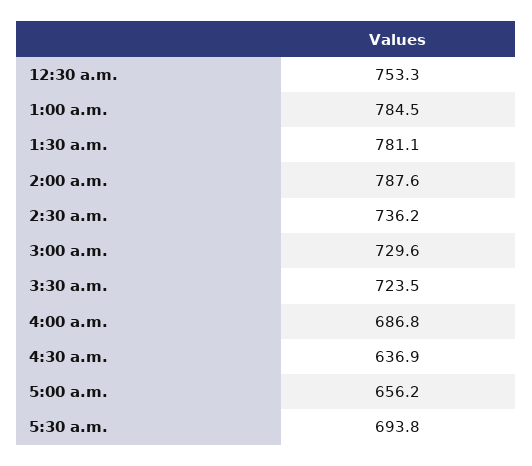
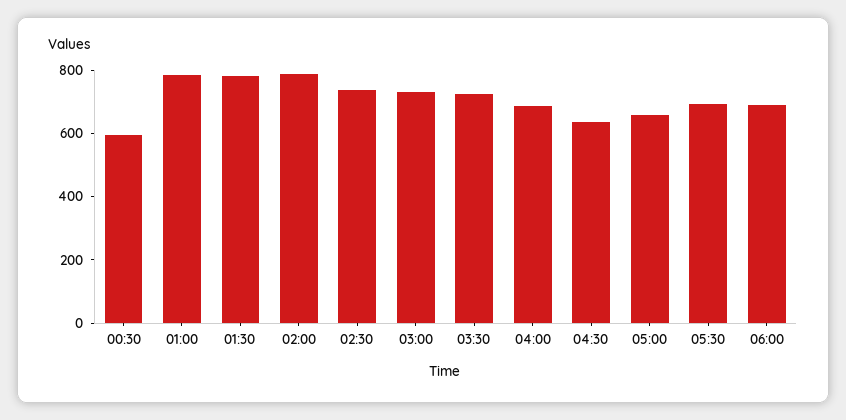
12:30 a.m.: 753.3 -> 600
06:00: none -> 700

